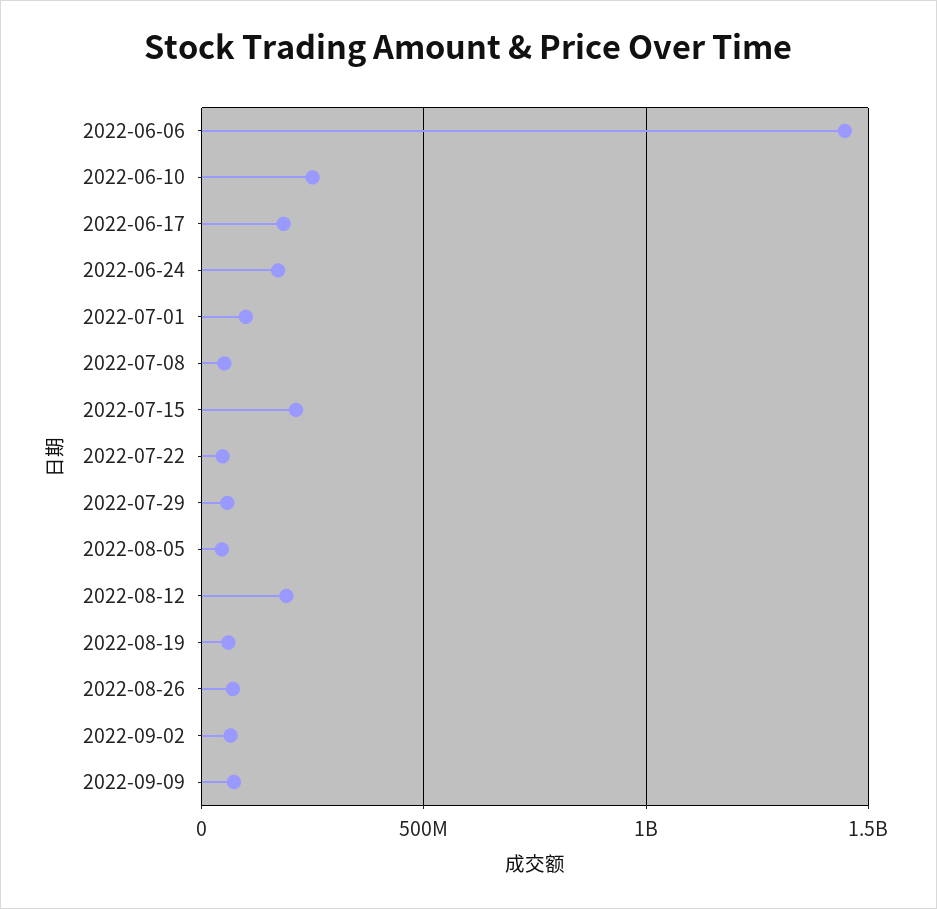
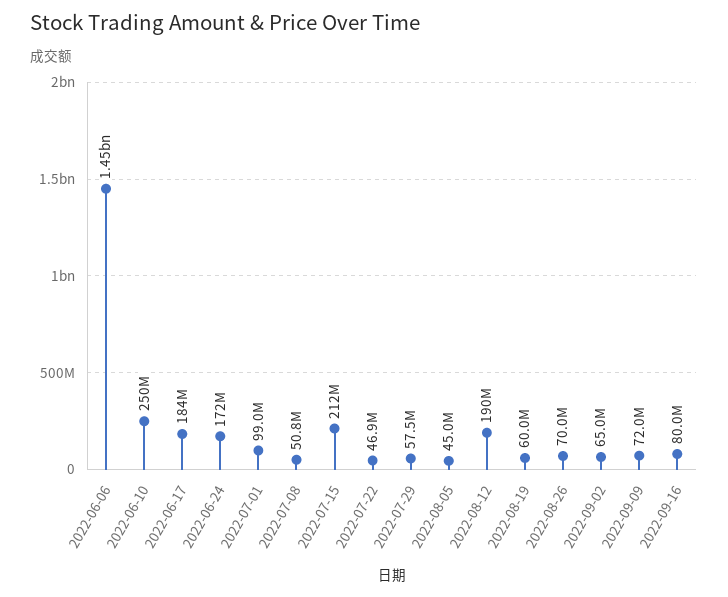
2022-09-16: none -> 80000000

